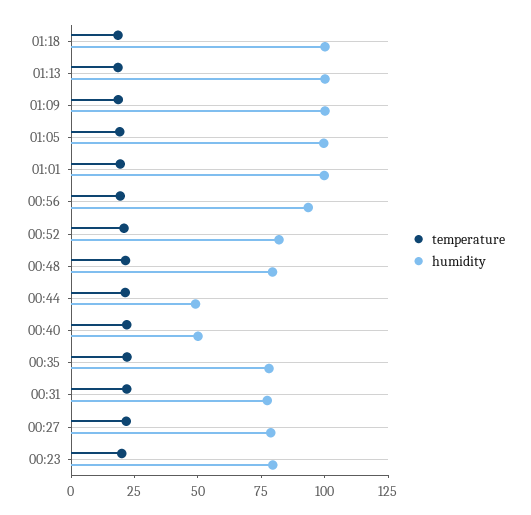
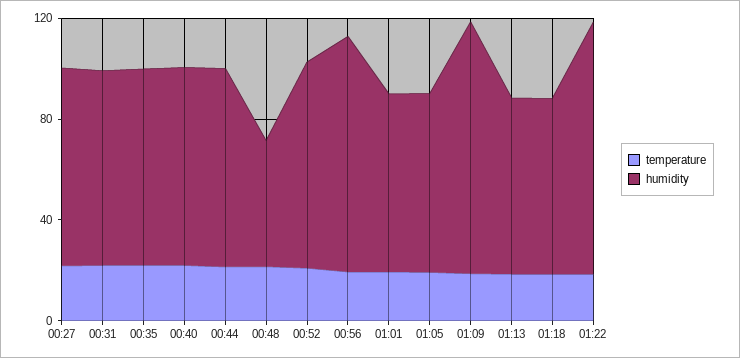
humidity, 01:18: 100 -> 70
humidity, 01:13: 100 -> 70
humidity, 01:05: 100 -> 70
humidity, 01:01: 100 -> 70
humidity, 00:48: 80 -> 50
humidity, 00:44: 50 -> 80
humidity, 00:40: 50 -> 80
temperature, 00:23: 20 -> none
humidity, 00:23: 80 -> none
temperature, 01:22: none -> 20
humidity, 01:22: none -> 100

